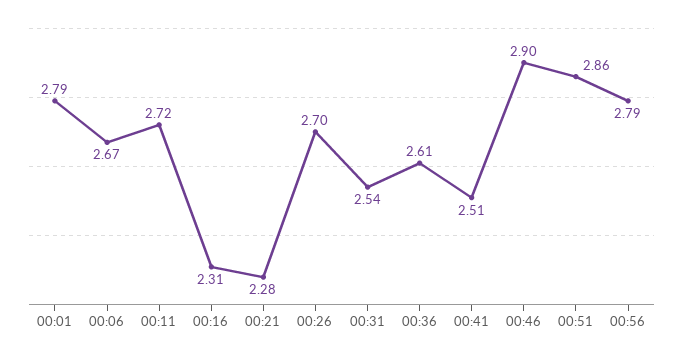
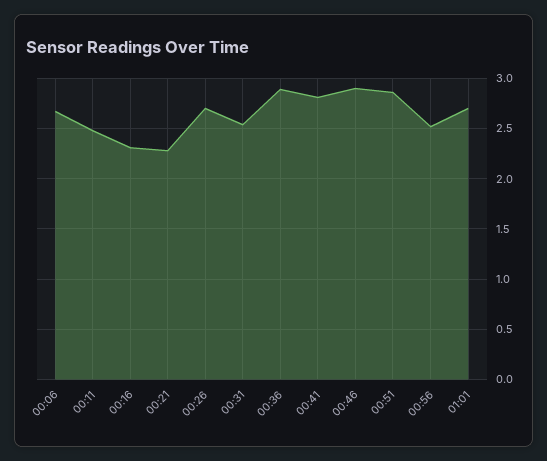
00:01: 2.79 -> none
00:11: 2.72 -> 2.5
00:36: 2.61 -> 2.9
00:41: 2.51 -> 2.8
00:56: 2.79 -> 2.5
01:01: none -> 2.7

